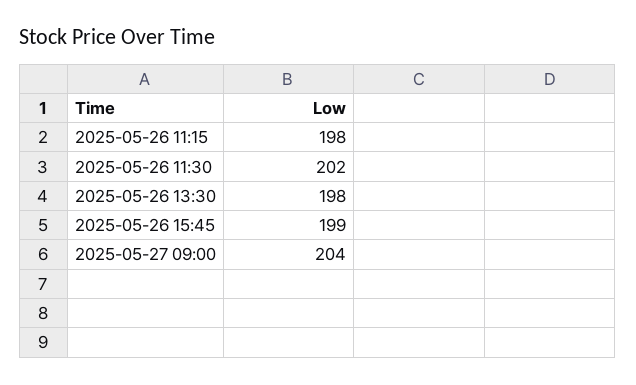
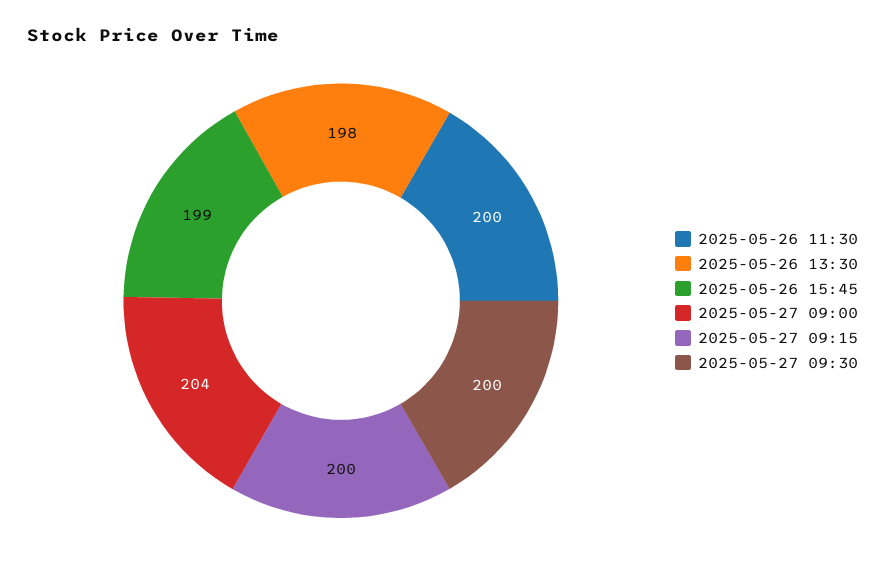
2025-05-26 11:15: 198 -> none
2025-05-26 11:30: 202 -> 200
2025-05-27 09:15: none -> 200
2025-05-27 09:30: none -> 200

